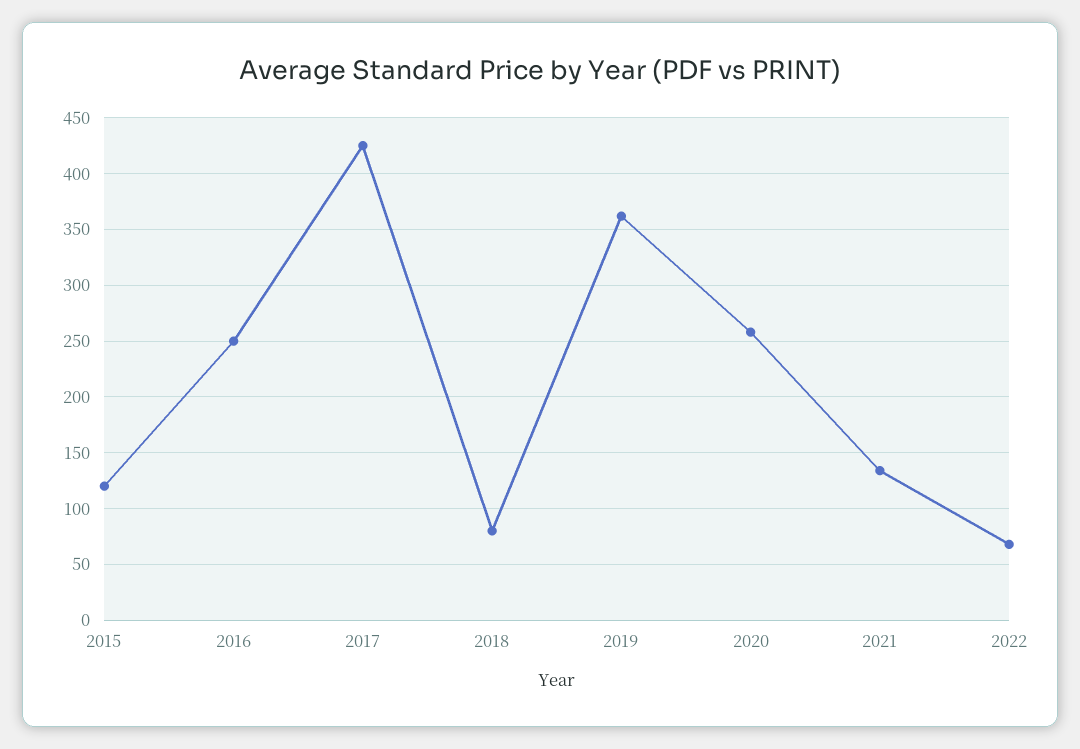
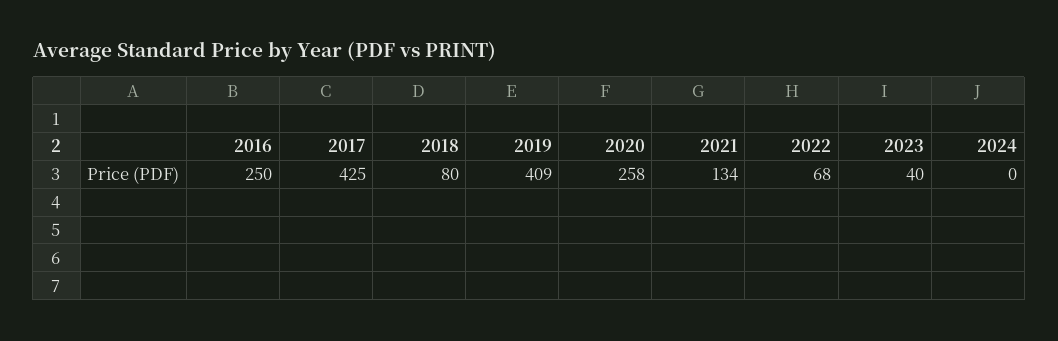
2015: 120 -> none
2019: 360 -> 409
2023: none -> 40
2024: none -> 0

